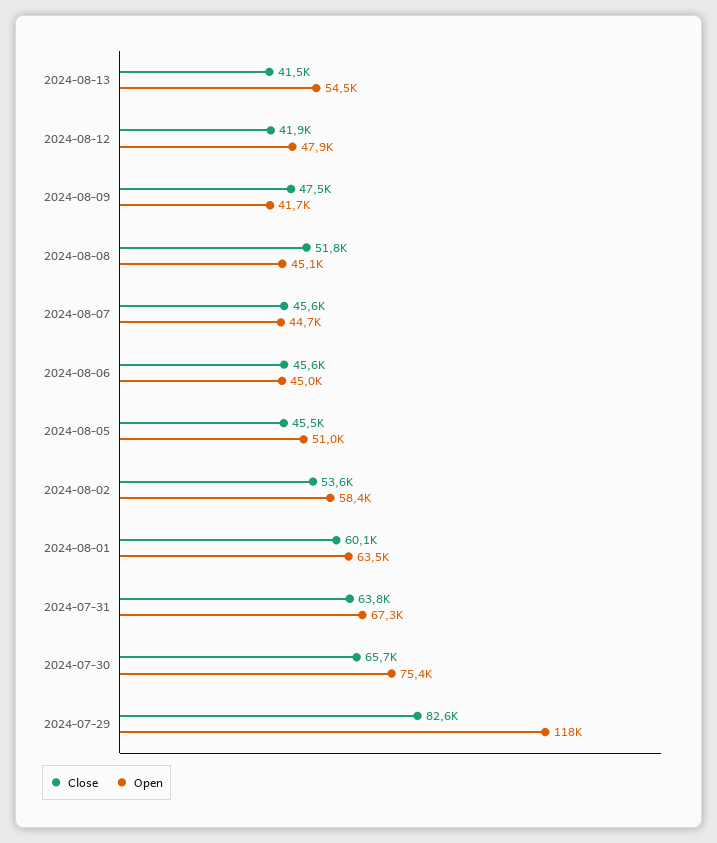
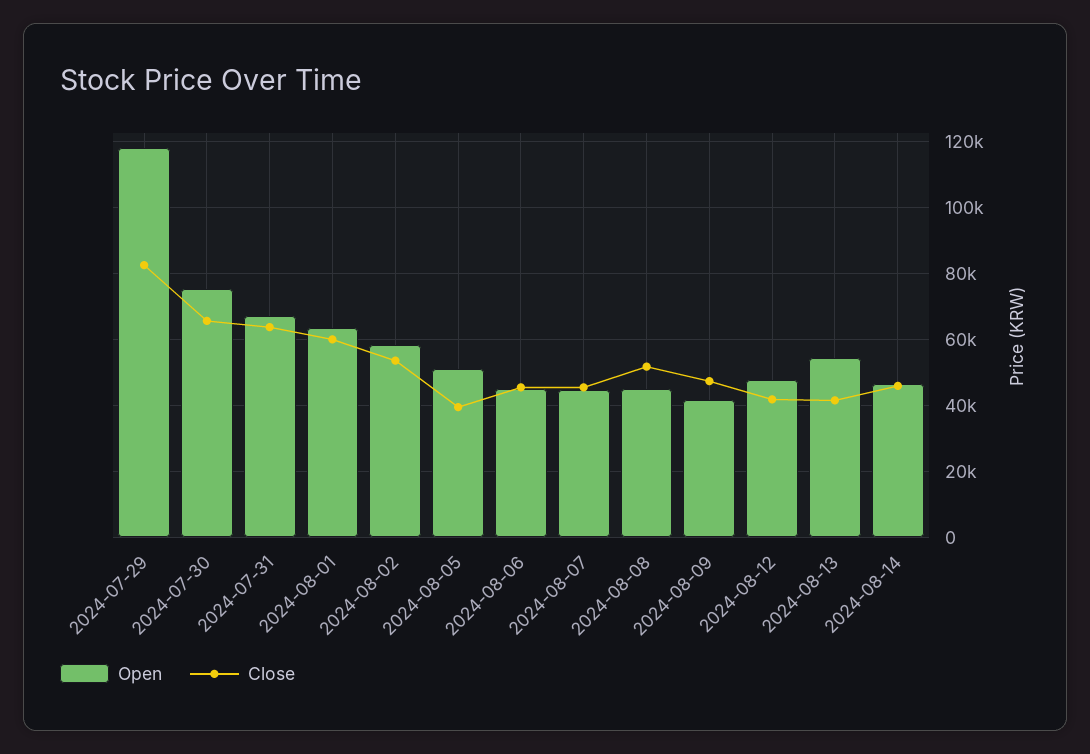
Close, 2024-08-05: 45500 -> 40000
Open, 2024-08-14: none -> 46000
Close, 2024-08-14: none -> 46000

